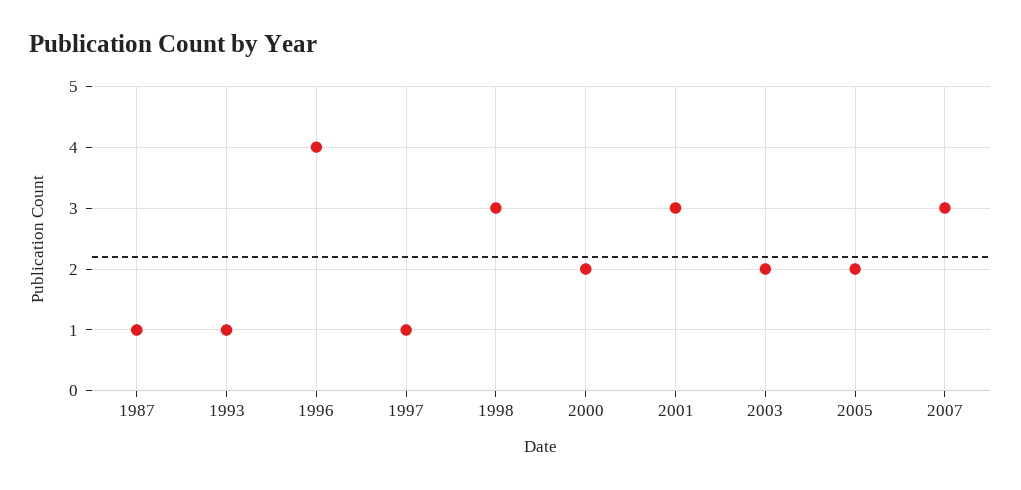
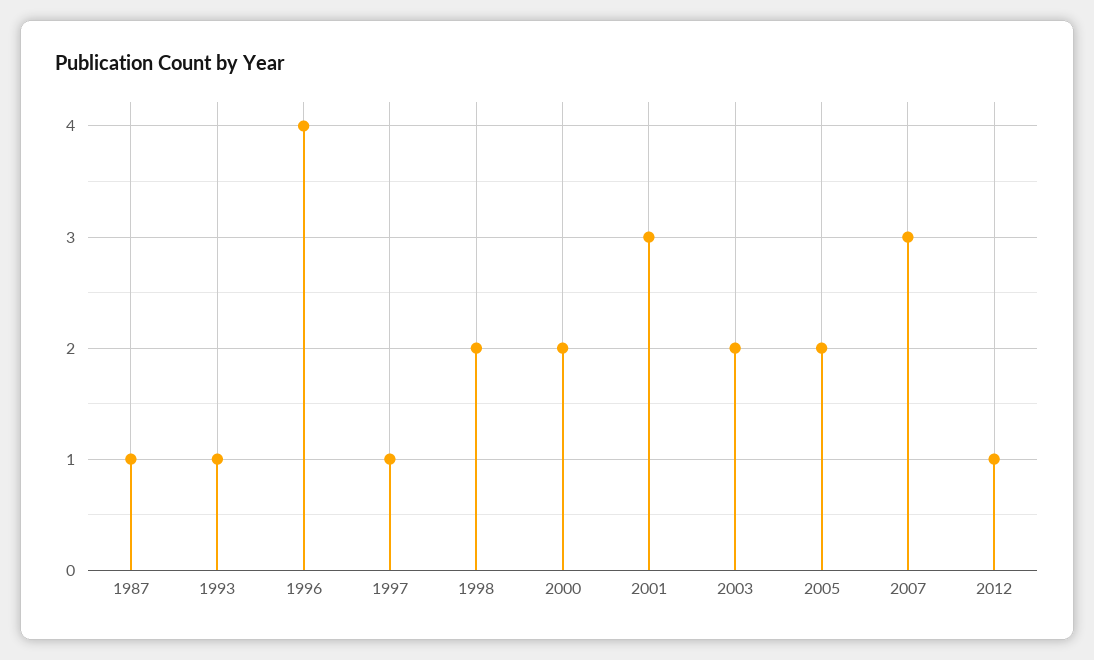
1998: 3 -> 2
2012: none -> 1

